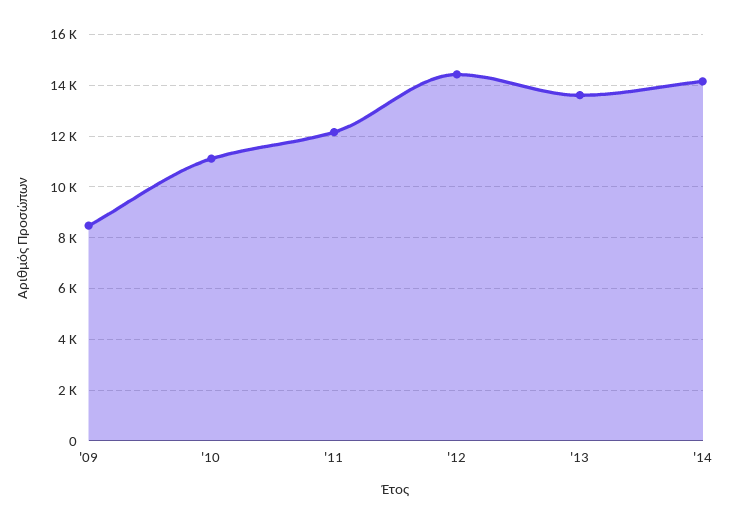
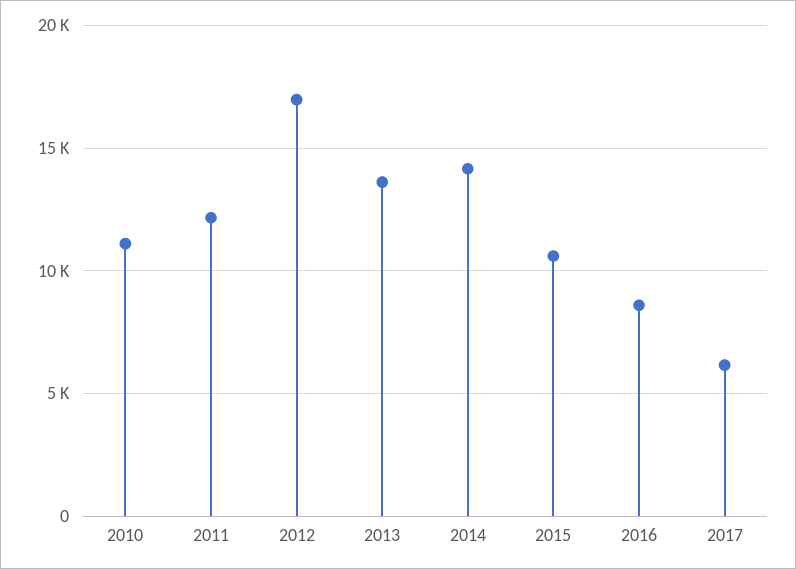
'09: 8500 -> none
'12: 14500 -> 17000
2015: none -> 10500
2016: none -> 8500
2017: none -> 6000

